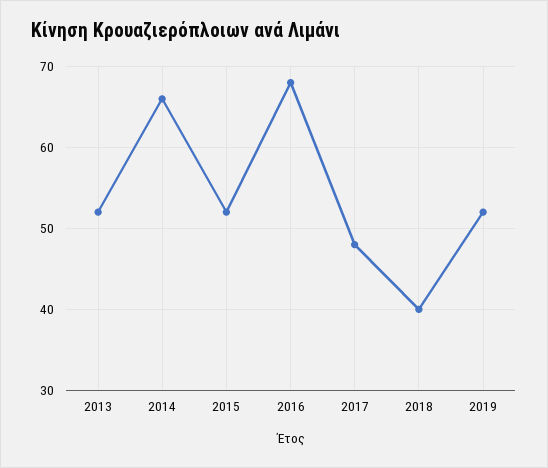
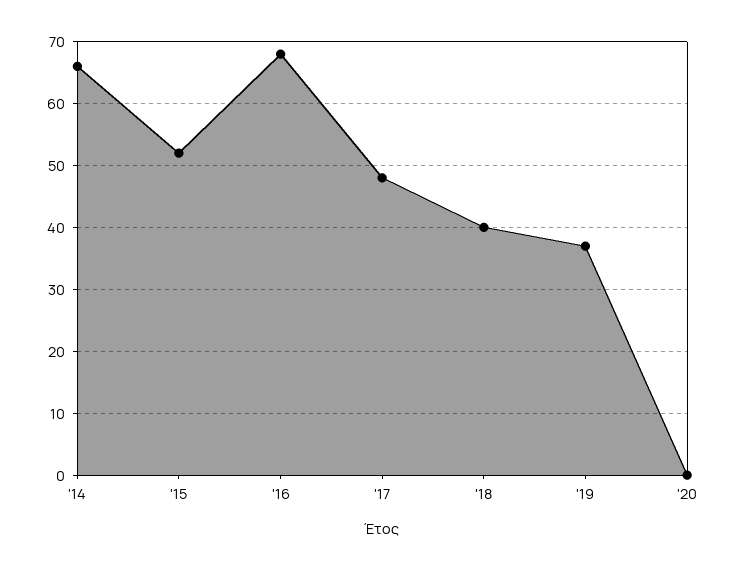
2013: 52 -> none
2019: 52 -> 37
'20: none -> 0

